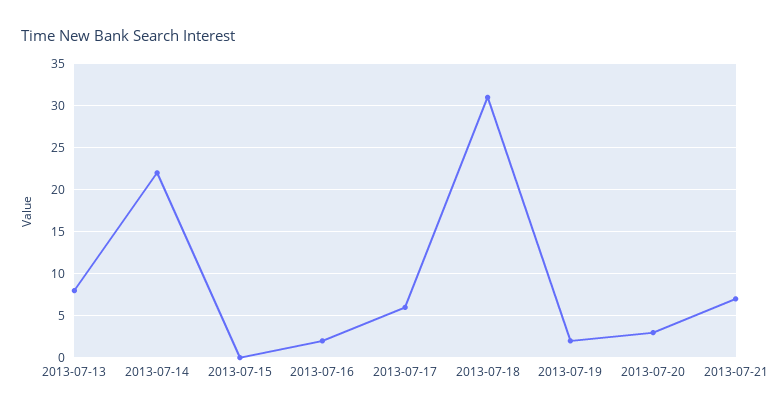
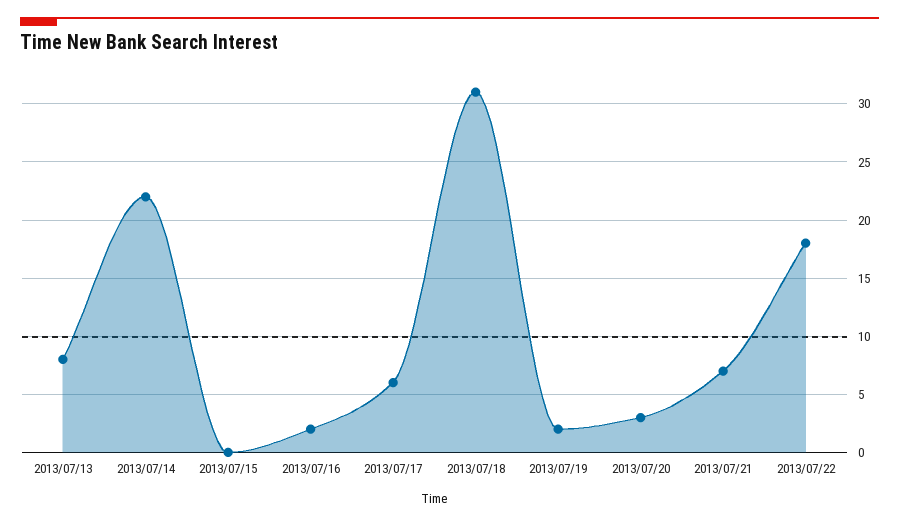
2013/07/22: none -> 18

